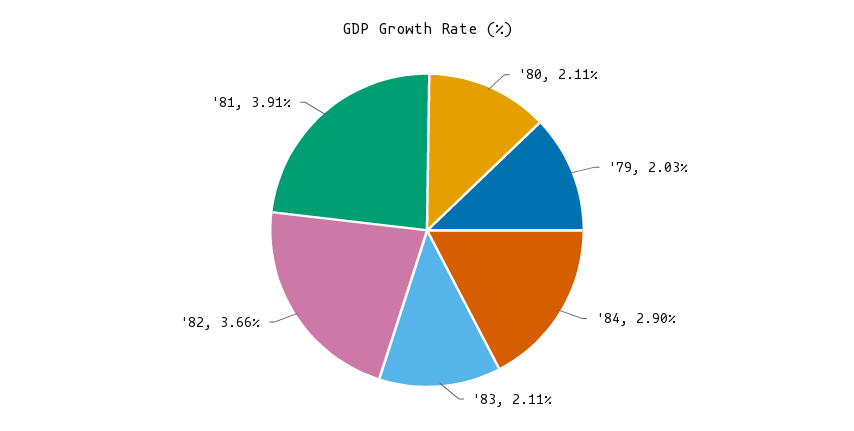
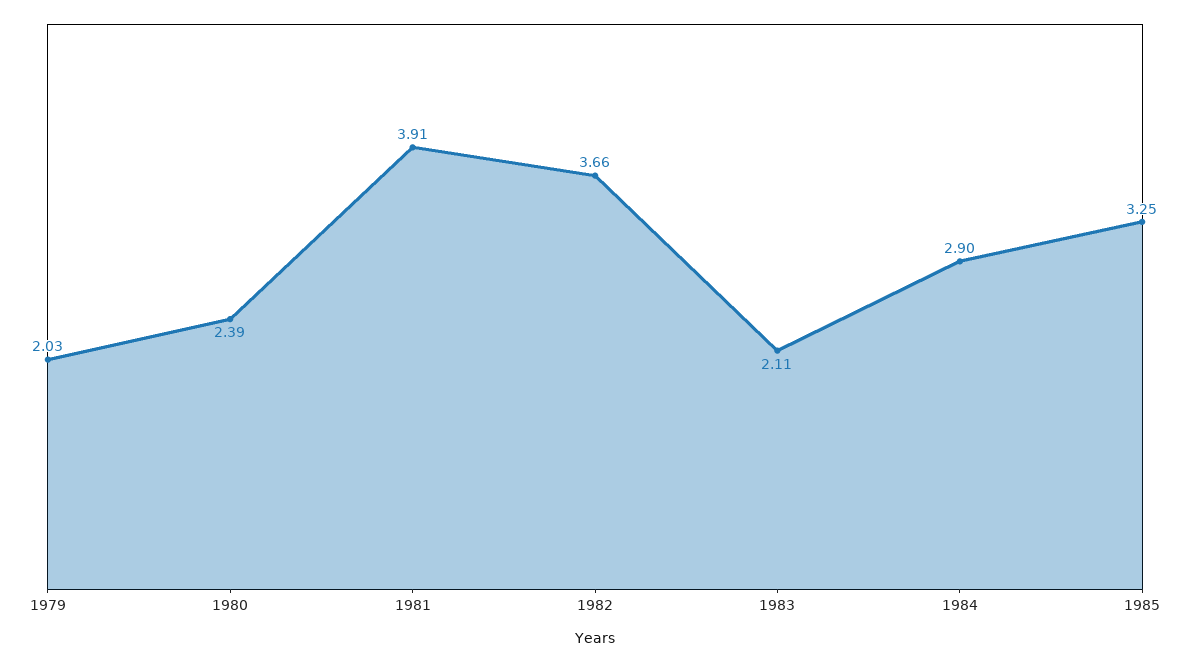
'80: 2.11 -> 2.39
1985: none -> 3.25

